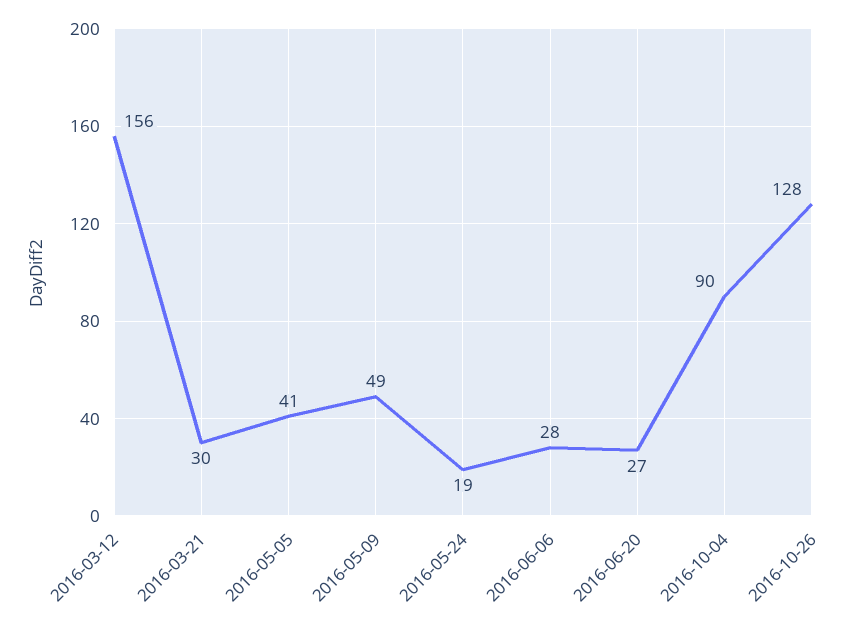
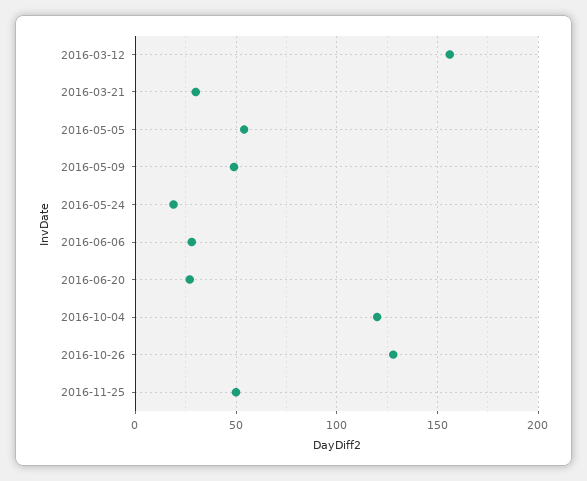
2016-05-05: 41 -> 55
2016-10-04: 90 -> 120
2016-11-25: none -> 50

